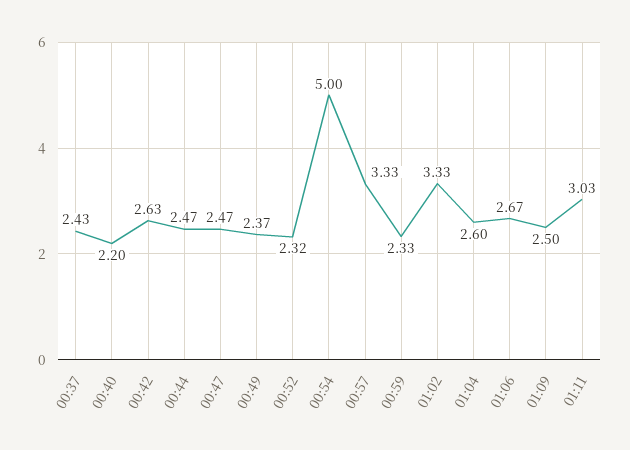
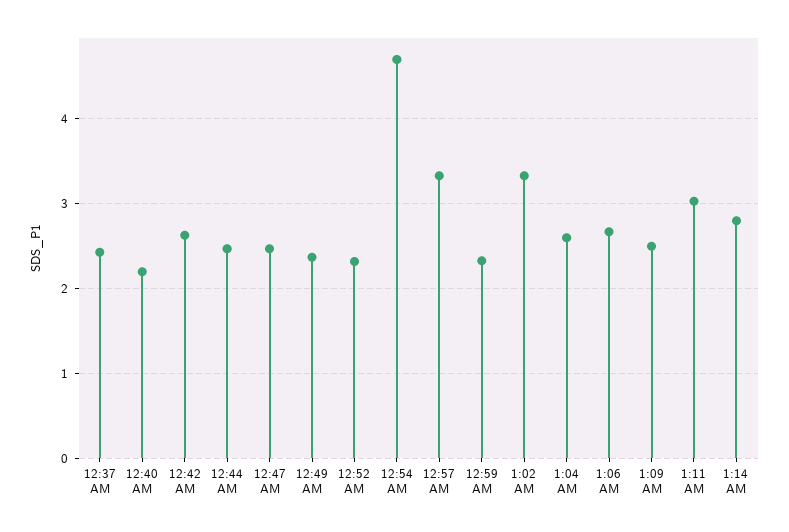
00:54: 5 -> 4.7
1:14 AM: none -> 2.8

